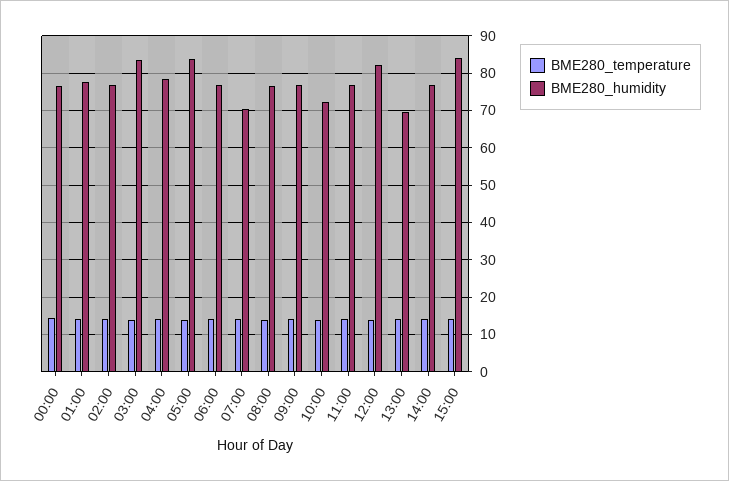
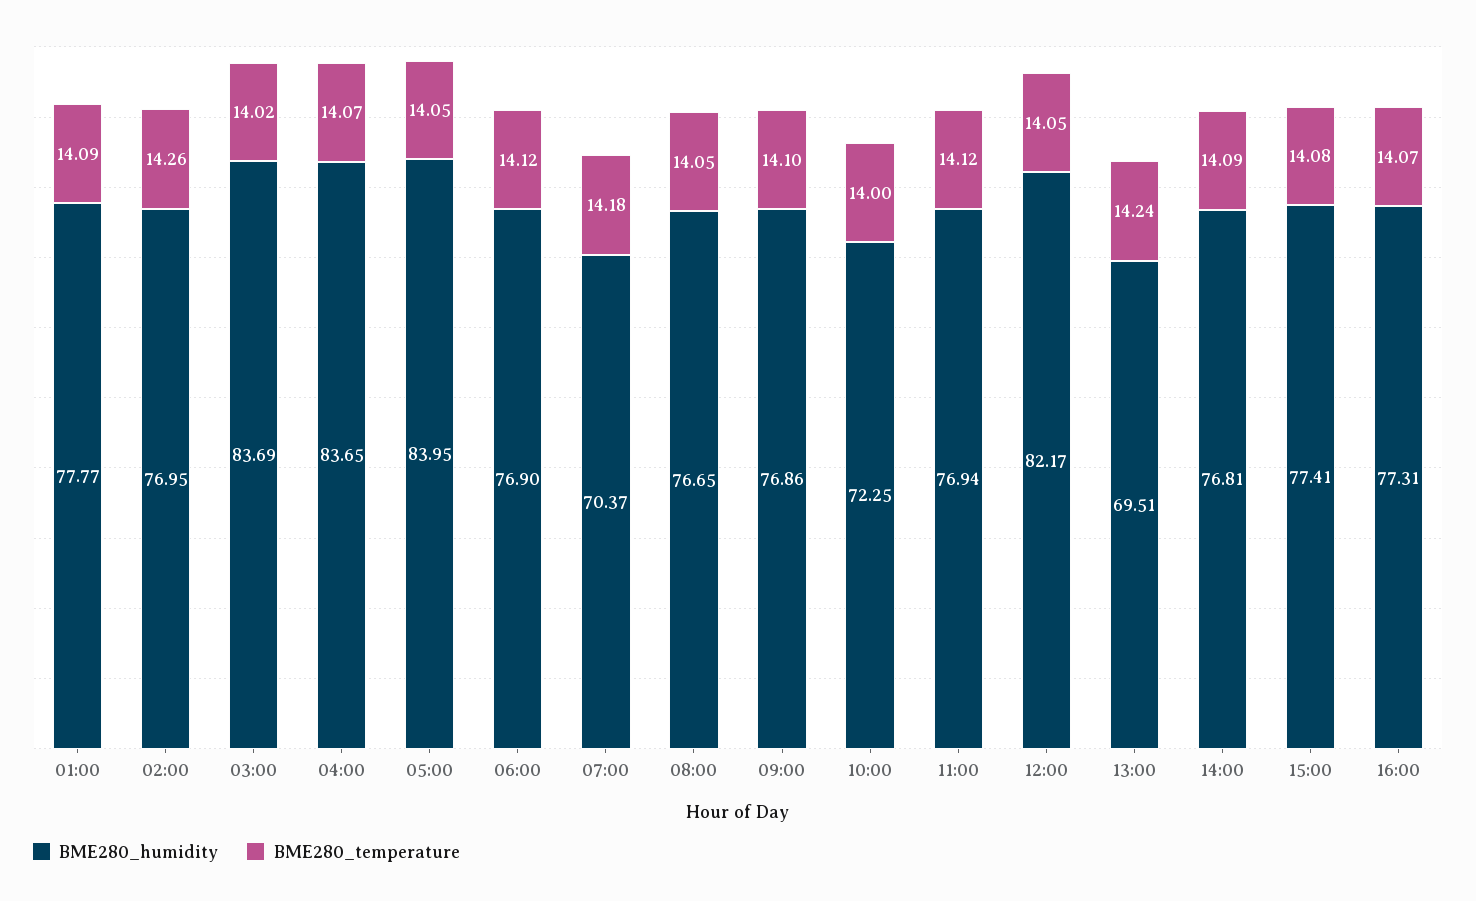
BME280_temperature, 00:00: 14 -> none
BME280_humidity, 00:00: 76 -> none
BME280_humidity, 04:00: 78 -> 83.65
BME280_humidity, 15:00: 84 -> 77.41
BME280_humidity, 16:00: none -> 77.31
BME280_temperature, 16:00: none -> 14.07

